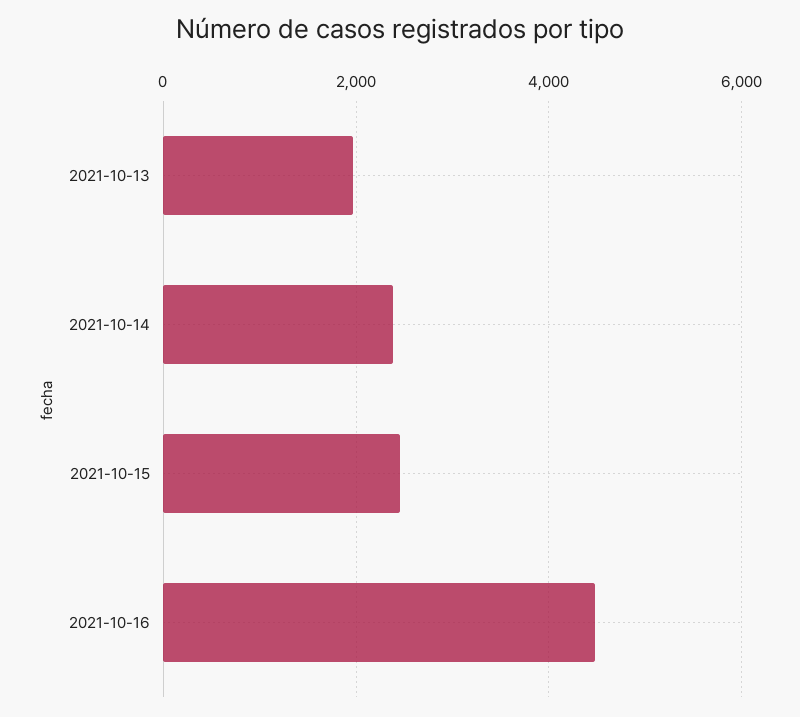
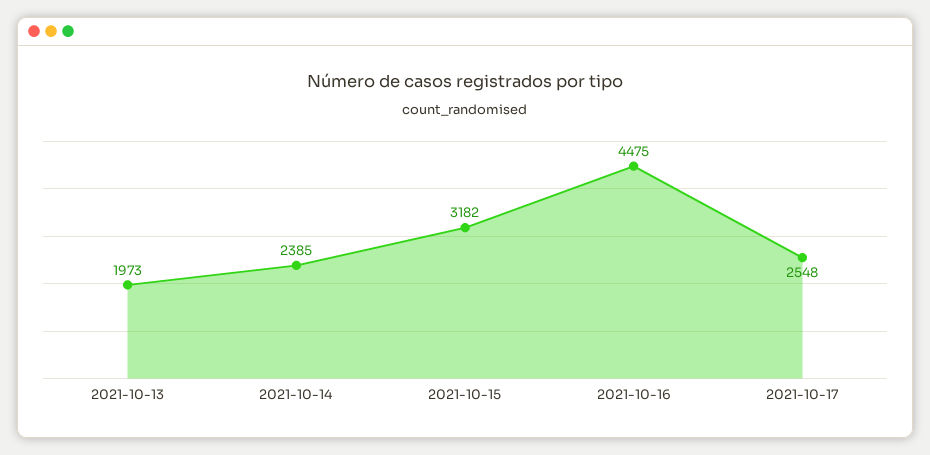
2021-10-15: 2400 -> 3182
2021-10-17: none -> 2548

